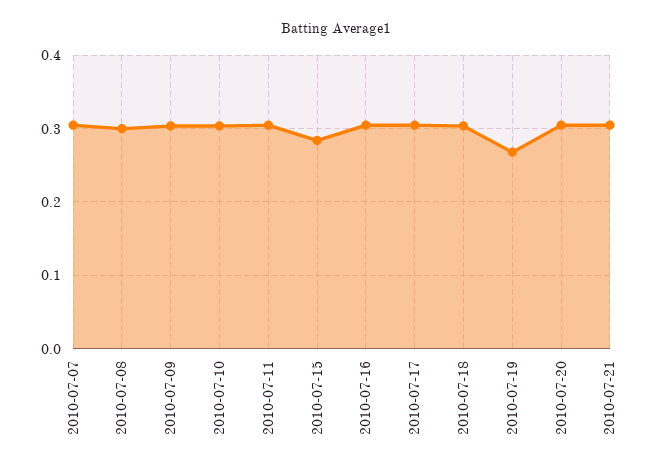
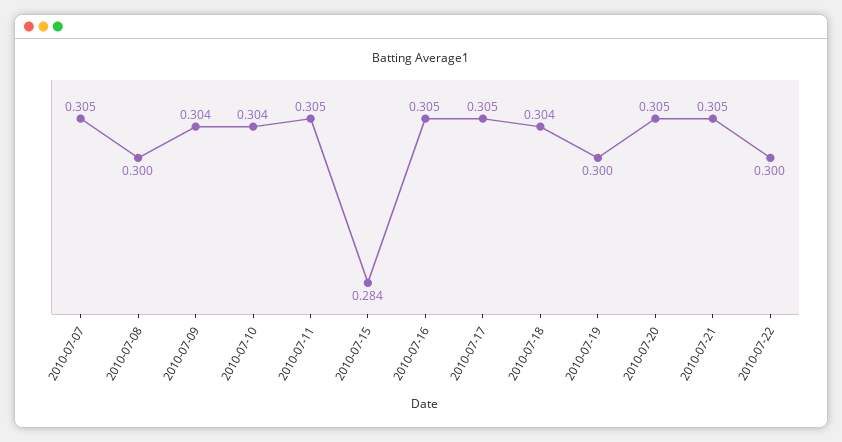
2010-07-19: 0.27 -> 0.3
2010-07-22: none -> 0.3

